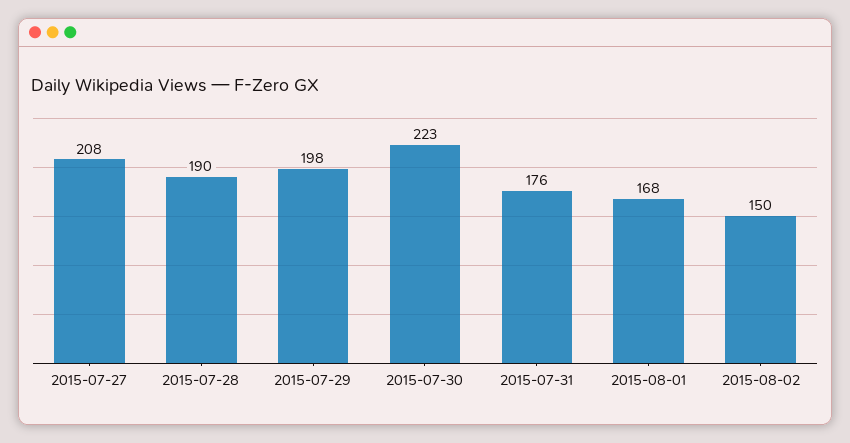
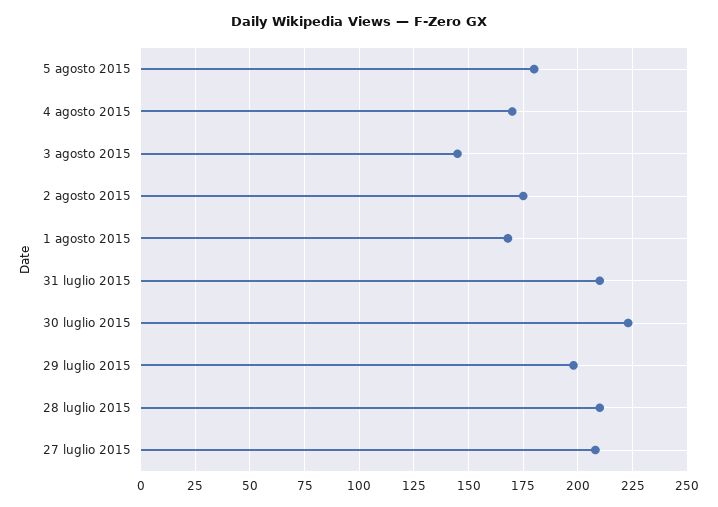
2015-07-28: 190 -> 210
2015-07-31: 176 -> 210
2015-08-02: 150 -> 175
5 agosto 2015: none -> 180
4 agosto 2015: none -> 170
3 agosto 2015: none -> 145

